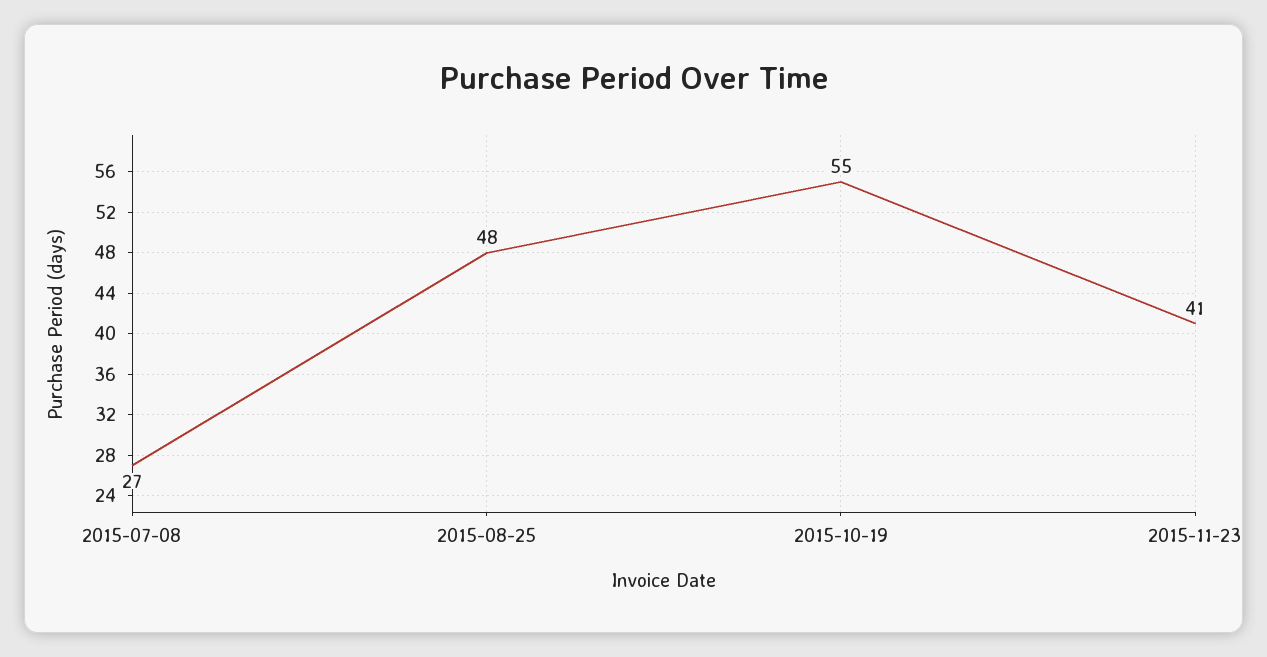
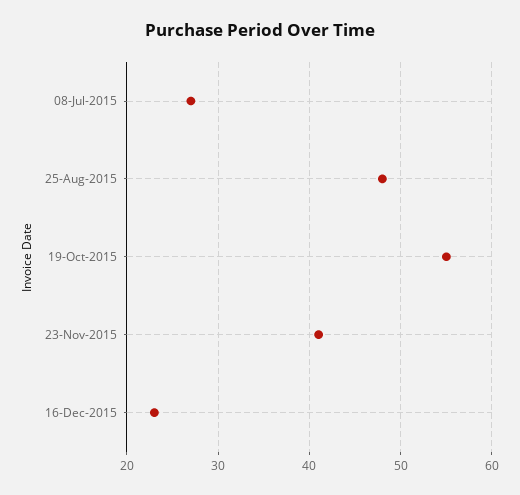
16-Dec-2015: none -> 23

